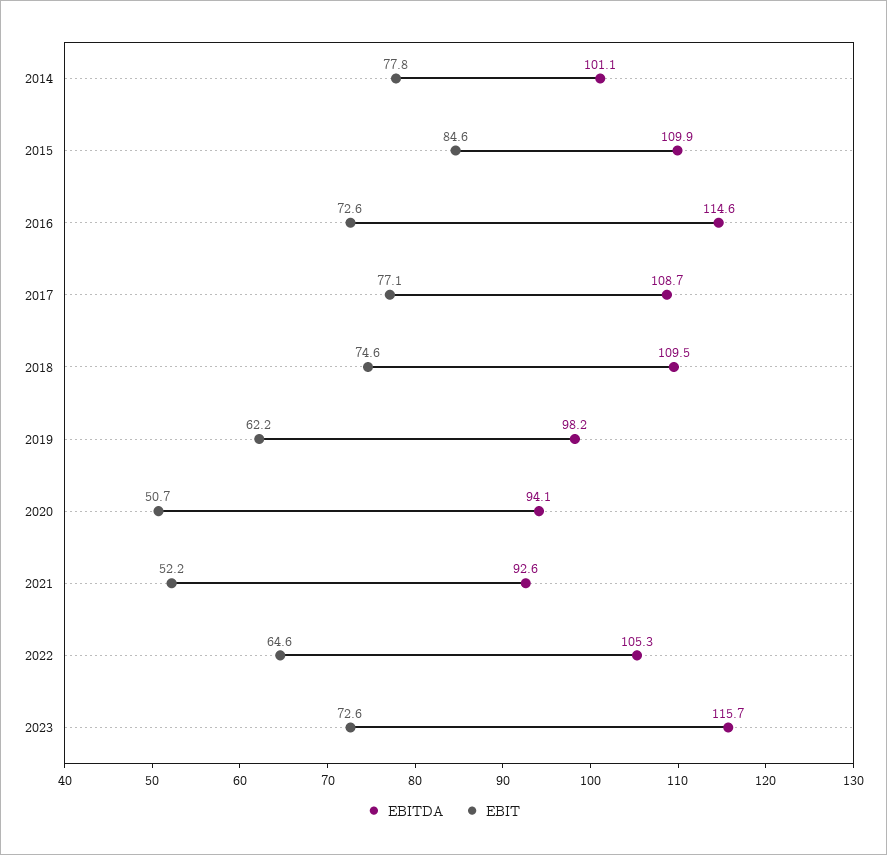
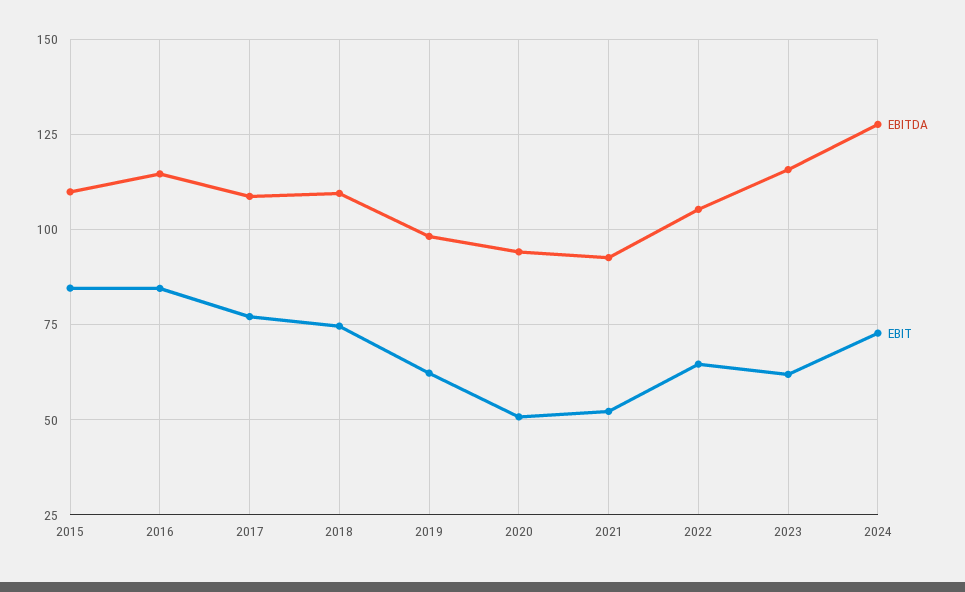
EBITDA, 2014: 101.1 -> none
EBIT, 2014: 77.8 -> none
EBIT, 2016: 72.6 -> 85
EBIT, 2023: 72.6 -> 62.5
EBITDA, 2024: none -> 127.5
EBIT, 2024: none -> 72.5

